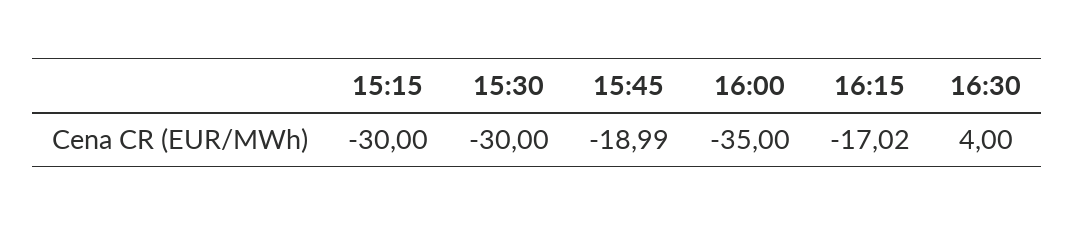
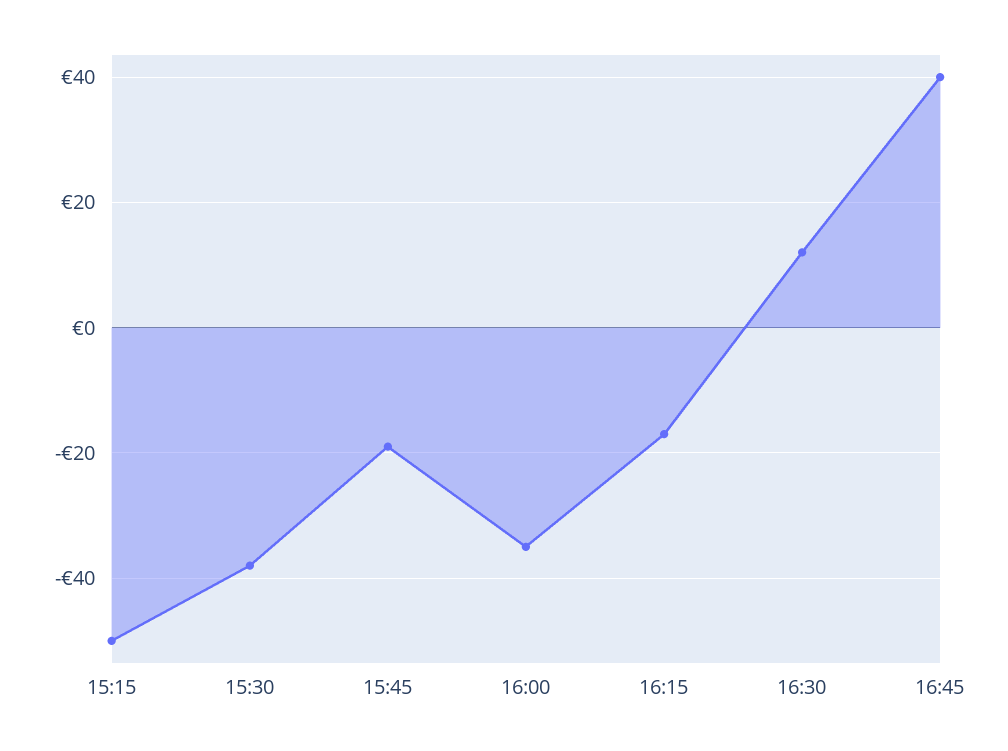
15:15: -30 -> -50
15:30: -30 -> -38
16:30: 4 -> 12
16:45: none -> 40

